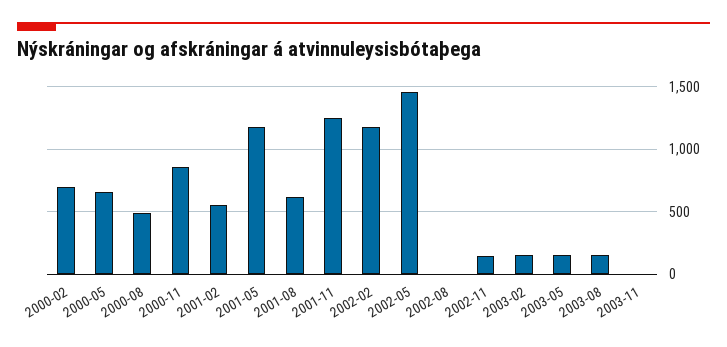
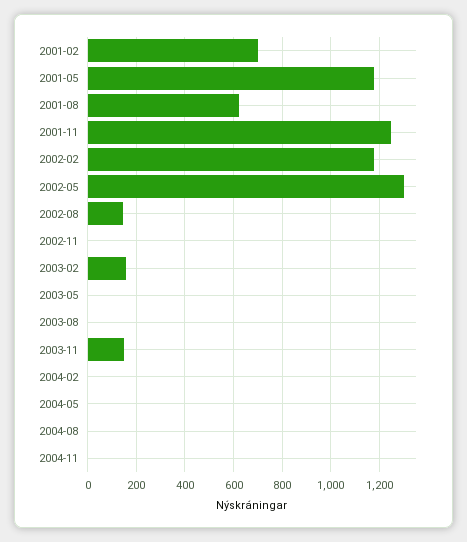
2000-02: 700 -> none
2000-05: 650 -> none
2000-08: 500 -> none
2000-11: 850 -> none
2001-02: 550 -> 700
2002-05: 1450 -> 1300
2002-08: 0 -> 150
2002-11: 150 -> 0
2003-05: 150 -> 0
2003-08: 150 -> 0
2003-11: 0 -> 150
2004-02: none -> 0
2004-05: none -> 0
2004-08: none -> 0
2004-11: none -> 0

